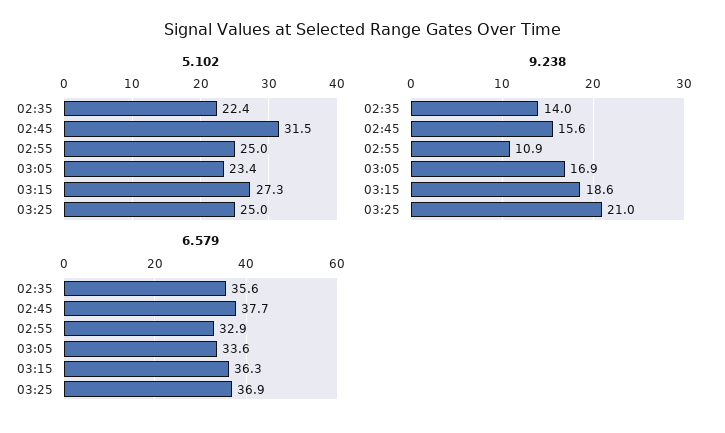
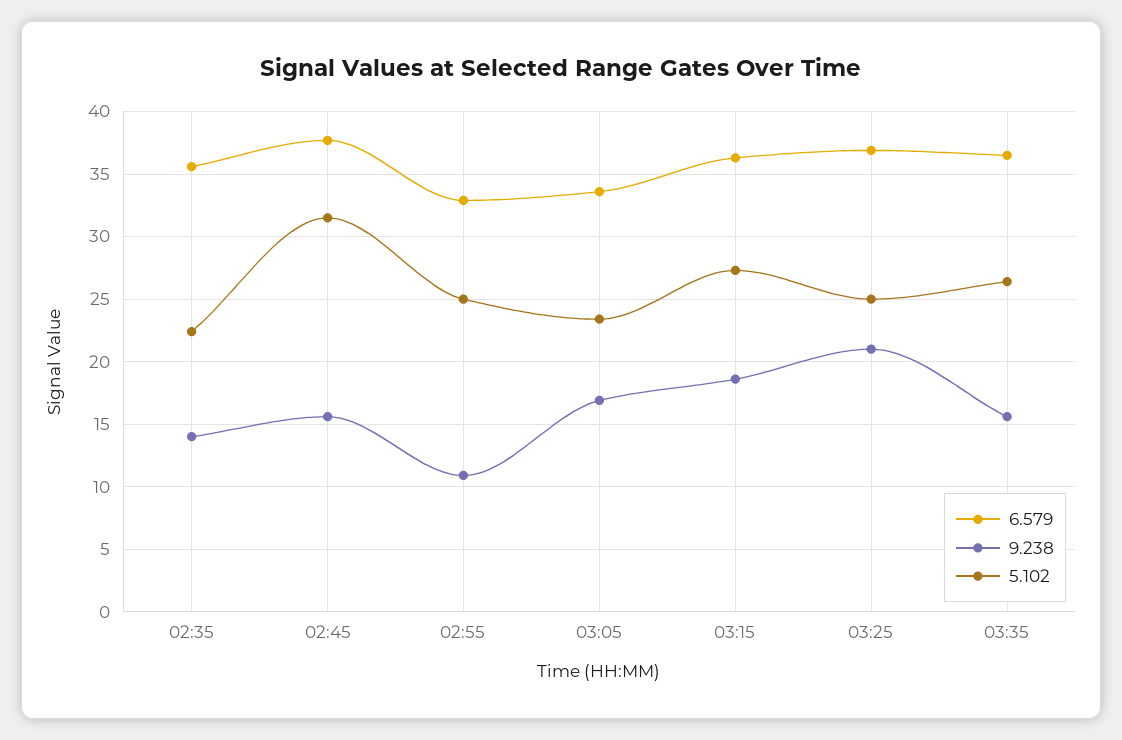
6.579, 03:35: none -> 36.5
9.238, 03:35: none -> 15.5
5.102, 03:35: none -> 26.5

